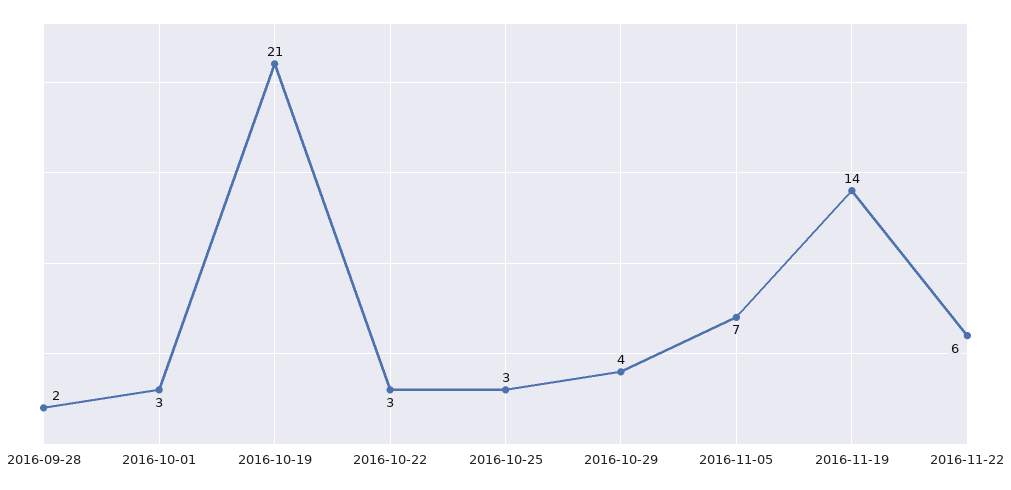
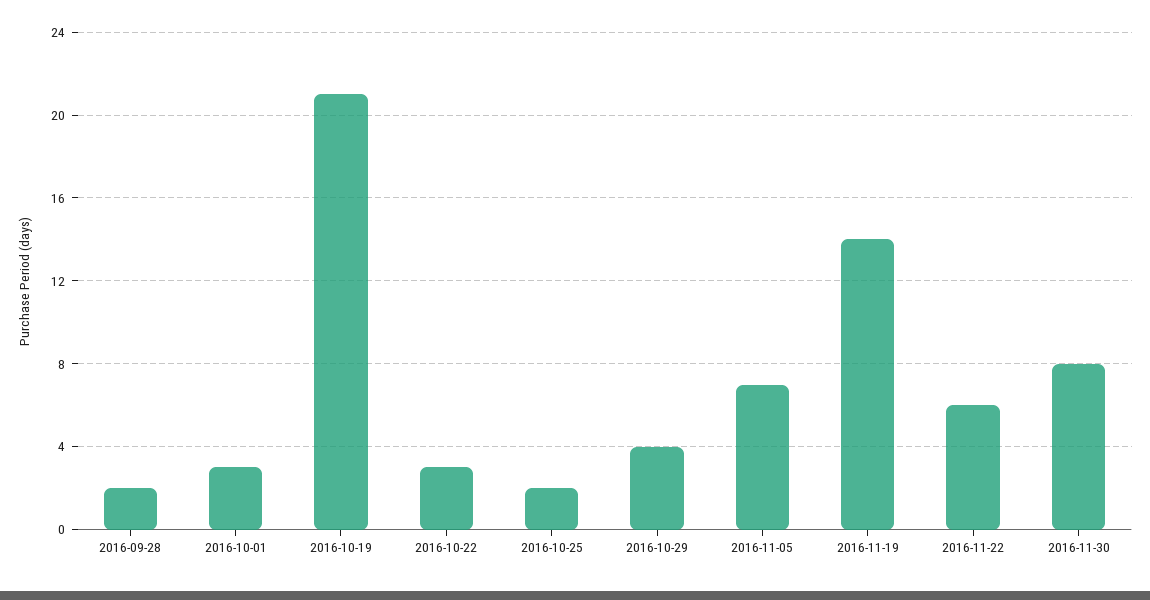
2016-10-25: 3 -> 2
2016-11-30: none -> 8

